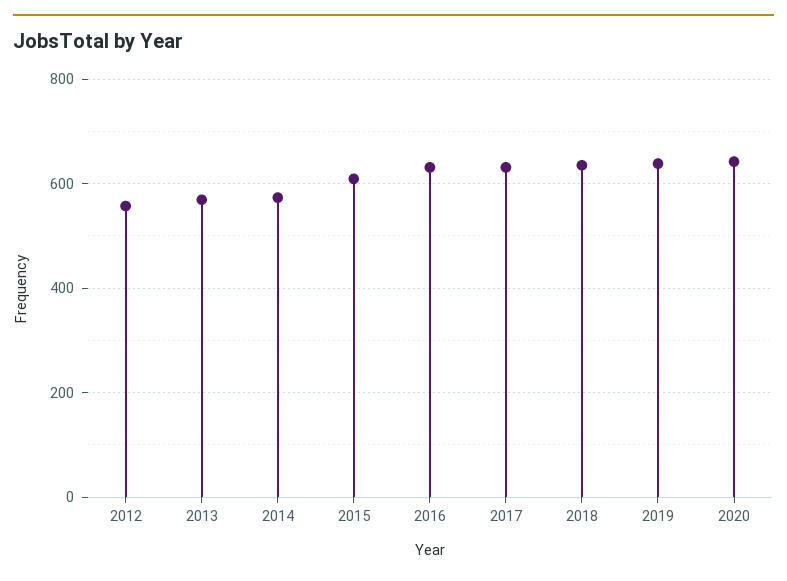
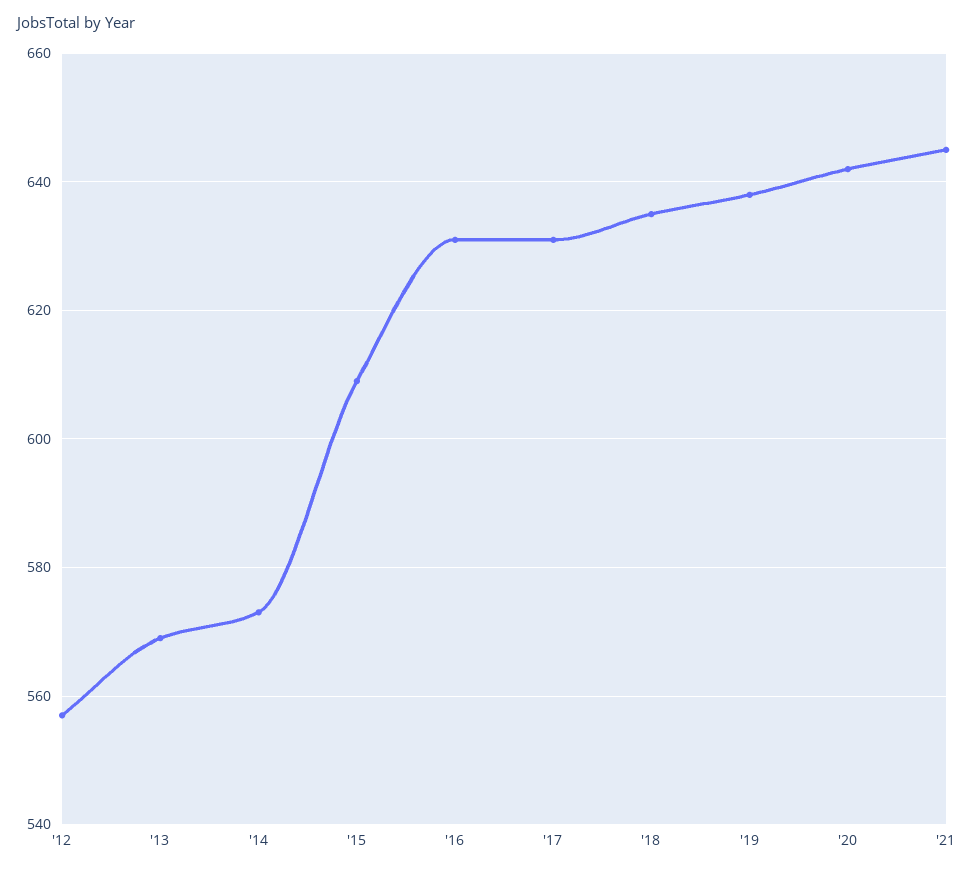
'21: none -> 645

